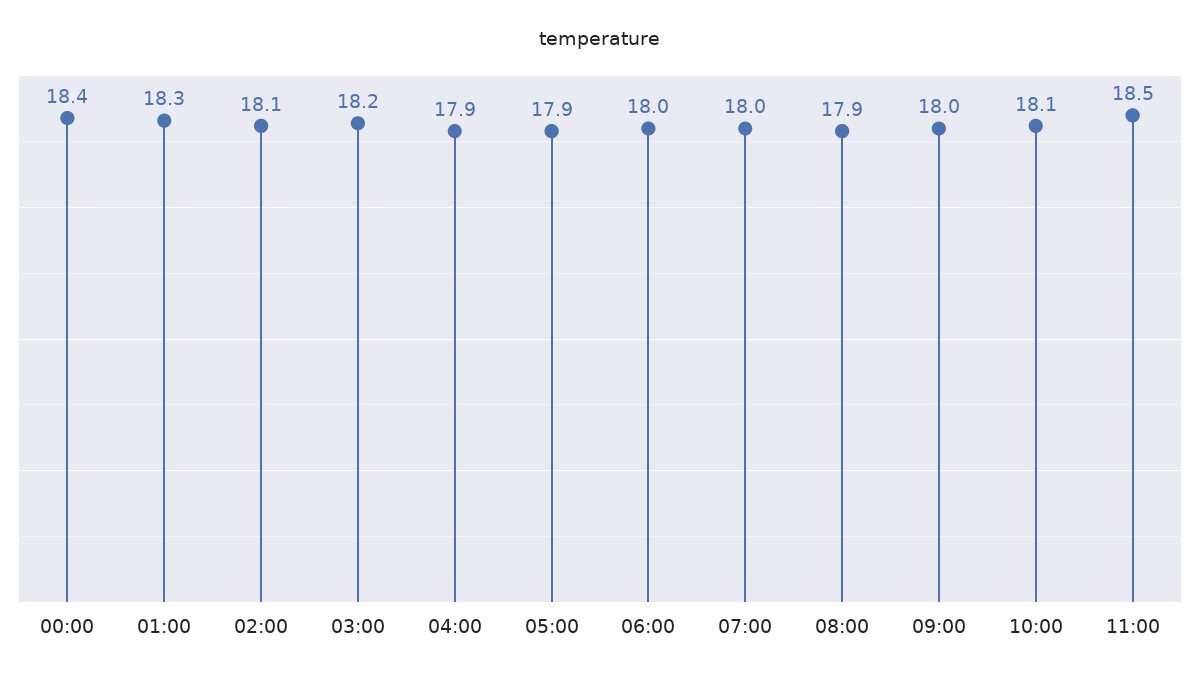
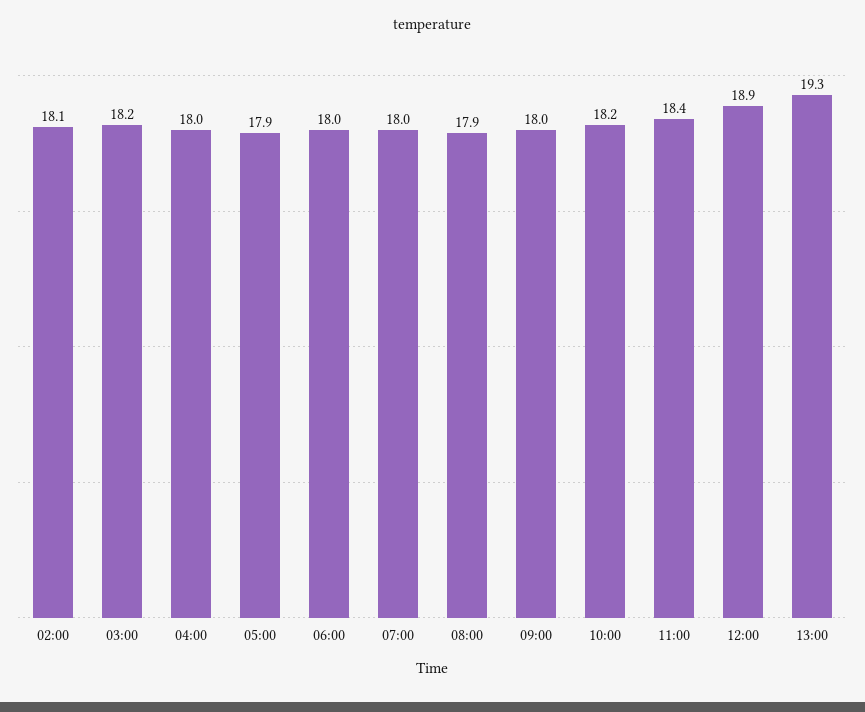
00:00: 18.4 -> none
01:00: 18.3 -> none
04:00: 17.9 -> 18
10:00: 18.1 -> 18.2
11:00: 18.5 -> 18.4
12:00: none -> 18.9
13:00: none -> 19.3

